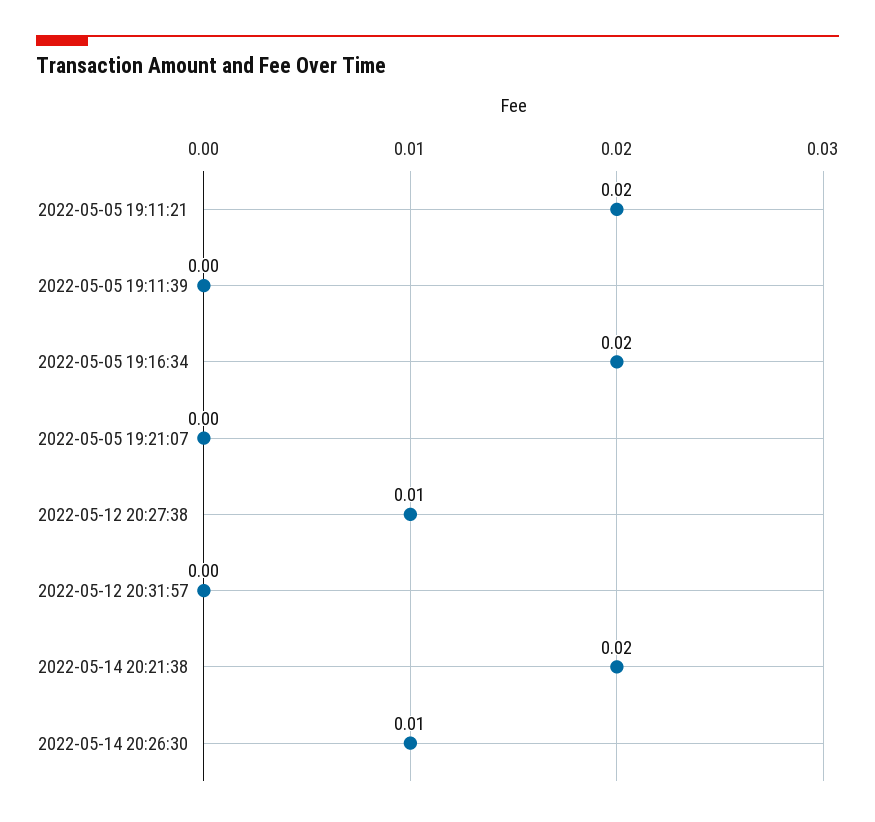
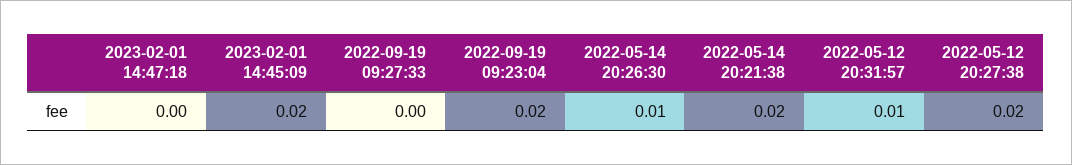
2022-05-05 19:11:21: 0.02 -> none
2022-05-05 19:11:39: 0 -> none
2022-05-05 19:16:34: 0.02 -> none
2022-05-05 19:21:07: 0 -> none
2022-05-12 20:27:38: 0.01 -> 0.02
2022-05-12 20:31:57: 0 -> 0.01
2023-02-01 14:47:18: none -> 0
2023-02-01 14:45:09: none -> 0.02
2022-09-19 09:27:33: none -> 0
2022-09-19 09:23:04: none -> 0.02

